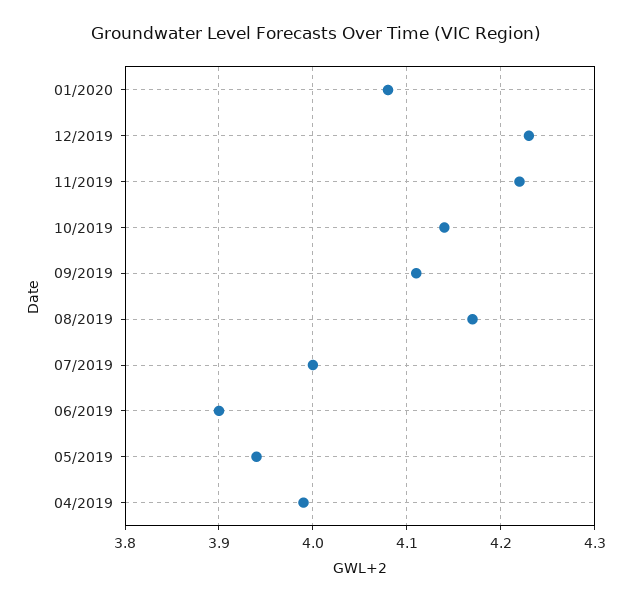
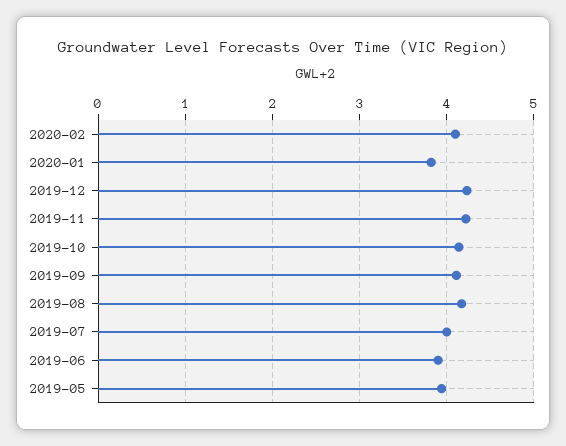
01/2020: 4.08 -> 3.8
04/2019: 3.99 -> none
2020-02: none -> 4.1

